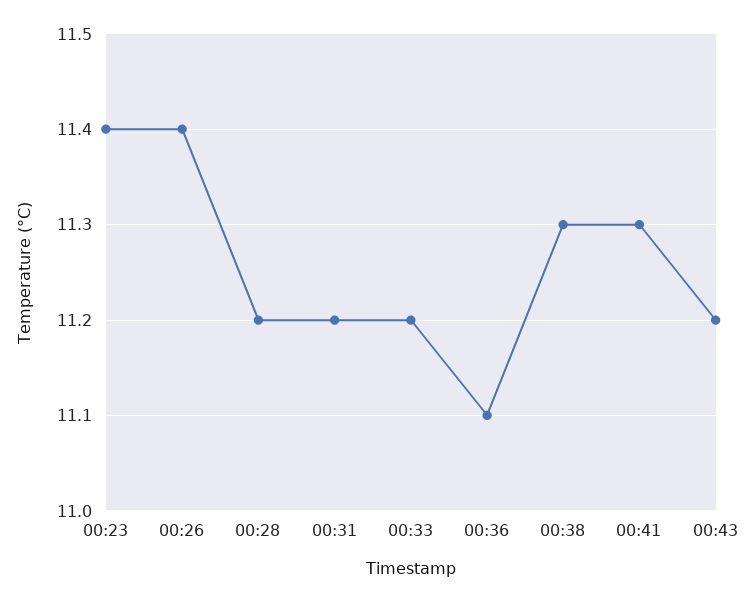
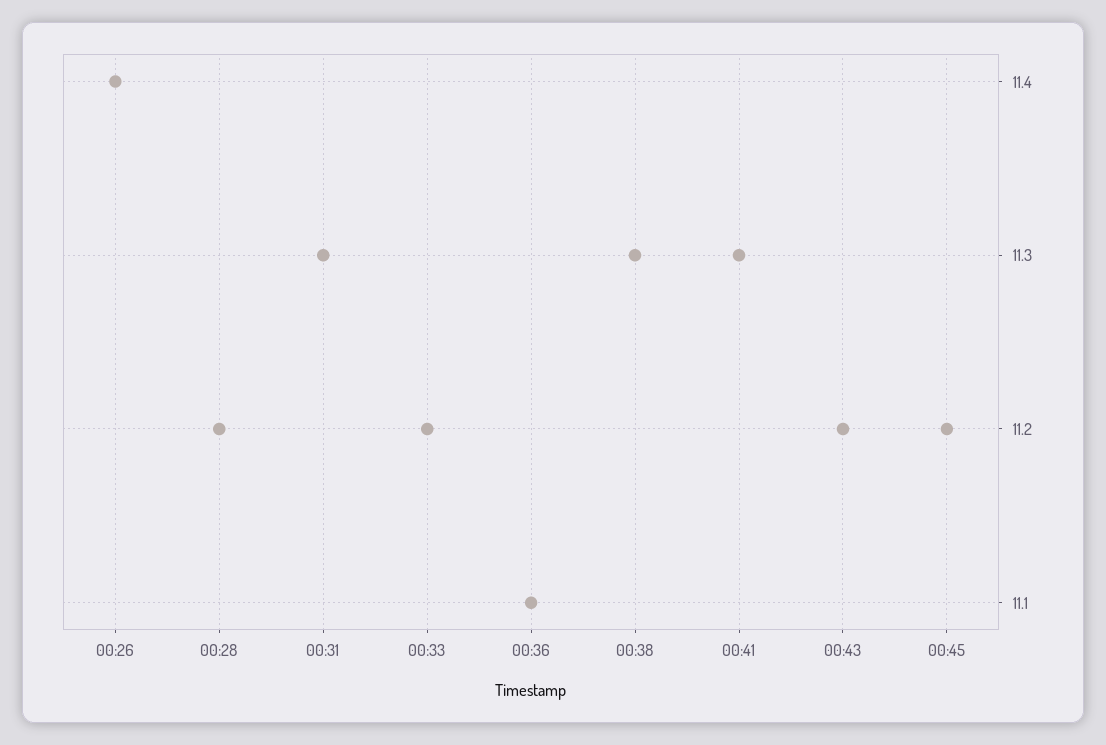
00:23: 11.4 -> none
00:31: 11.2 -> 11.3
00:45: none -> 11.2

